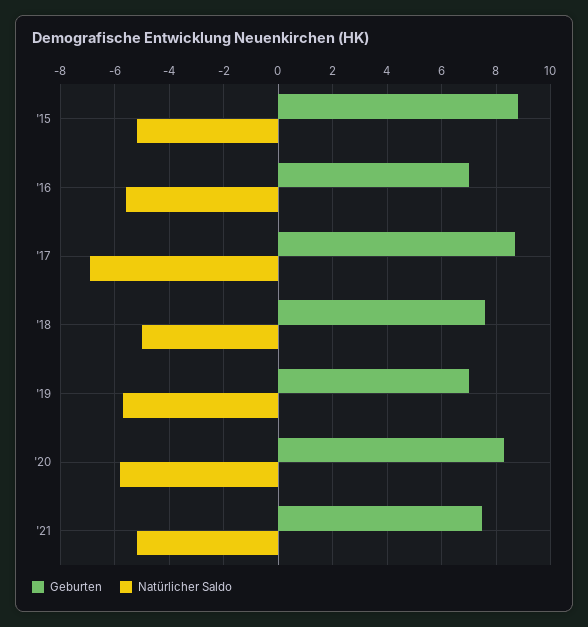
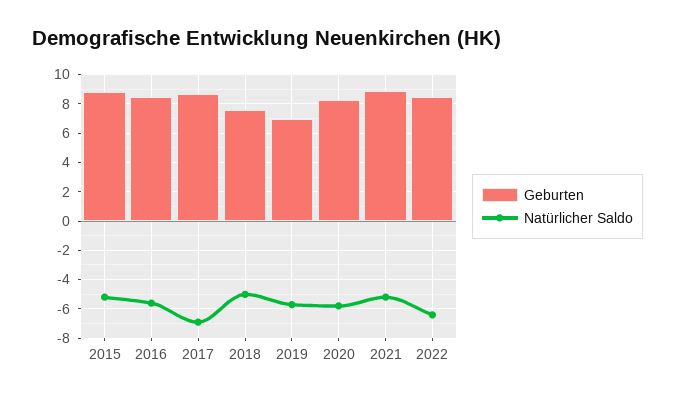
Geburten, '16: 7 -> 8.5
Geburten, '21: 7.5 -> 9
Geburten, 2022: none -> 8.5
Natürlicher Saldo, 2022: none -> -6.5

